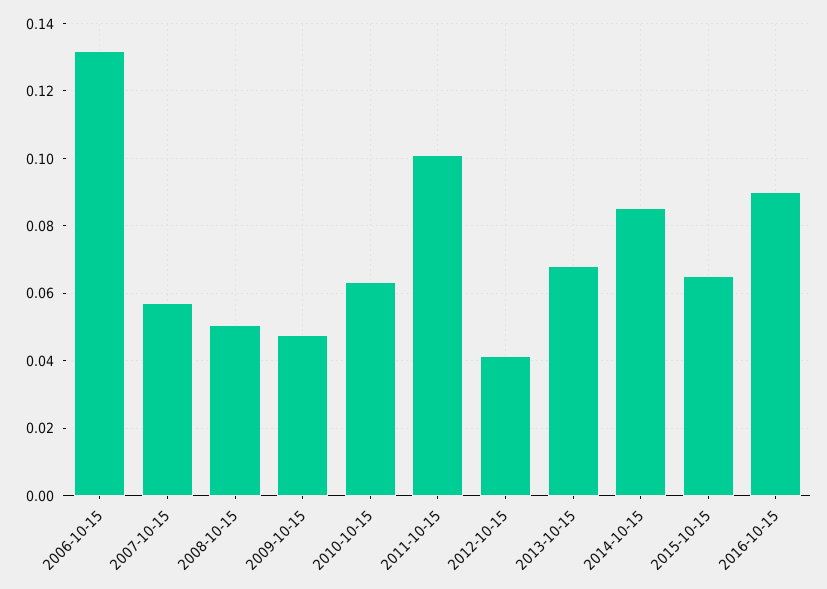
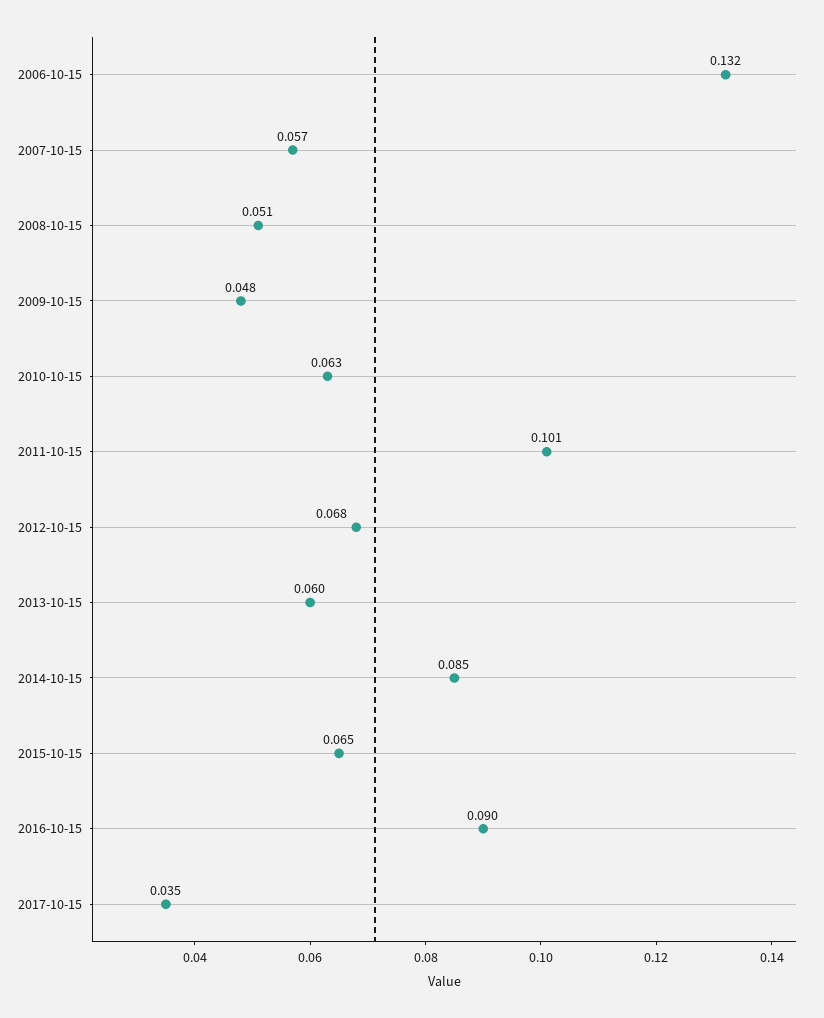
2012-10-15: 0.042 -> 0.068
2013-10-15: 0.068 -> 0.06
2017-10-15: none -> 0.035

